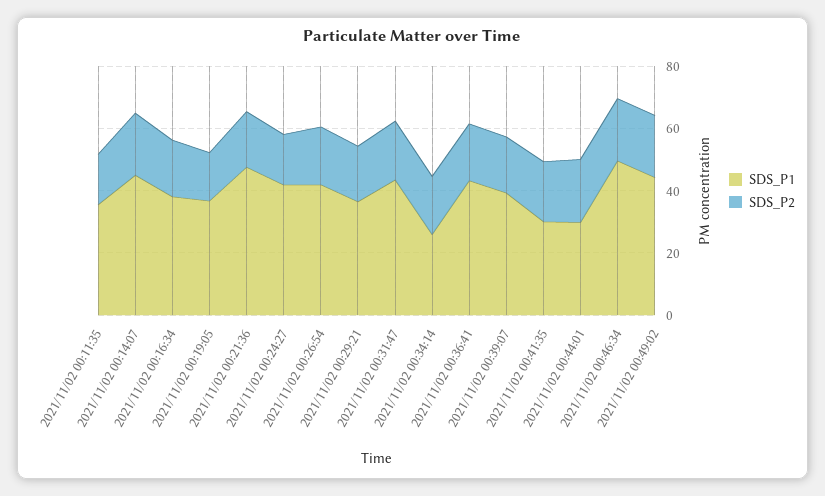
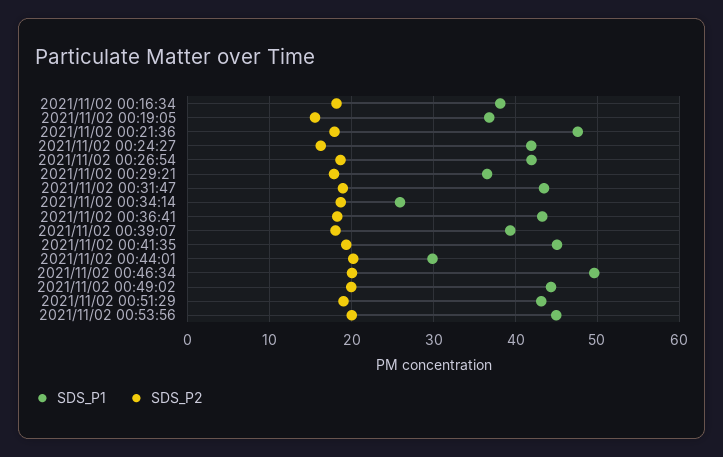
SDS_P1, 2021/11/02 00:11:35: 35 -> none
SDS_P2, 2021/11/02 00:11:35: 15 -> none
SDS_P1, 2021/11/02 00:14:07: 45 -> none
SDS_P2, 2021/11/02 00:14:07: 20 -> none
SDS_P1, 2021/11/02 00:41:35: 30 -> 45
SDS_P1, 2021/11/02 00:51:29: none -> 43
SDS_P2, 2021/11/02 00:51:29: none -> 19
SDS_P1, 2021/11/02 00:53:56: none -> 45
SDS_P2, 2021/11/02 00:53:56: none -> 20

